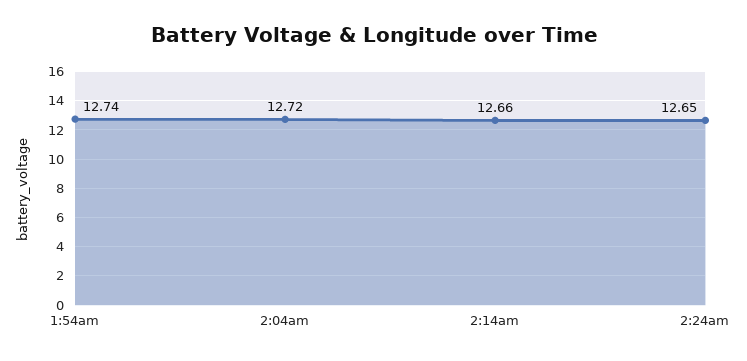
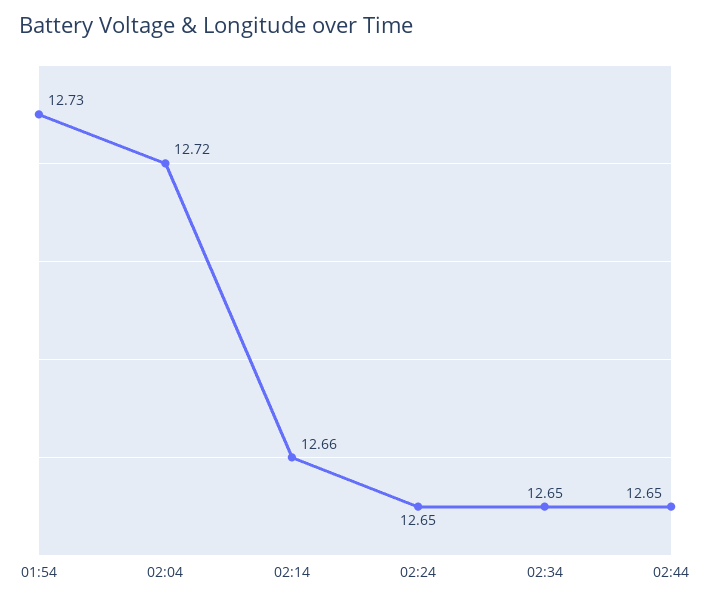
1:54am: 12.74 -> 12.73
02:34: none -> 12.65
02:44: none -> 12.65

